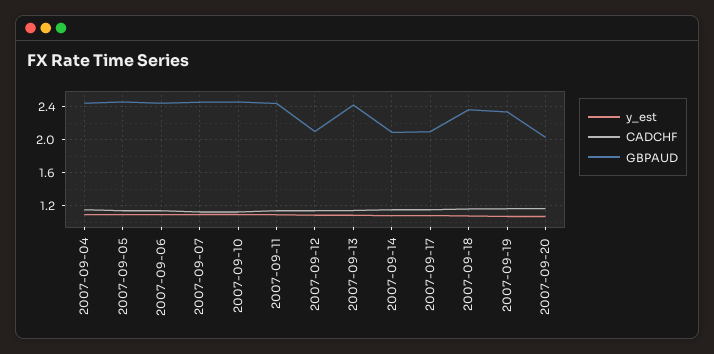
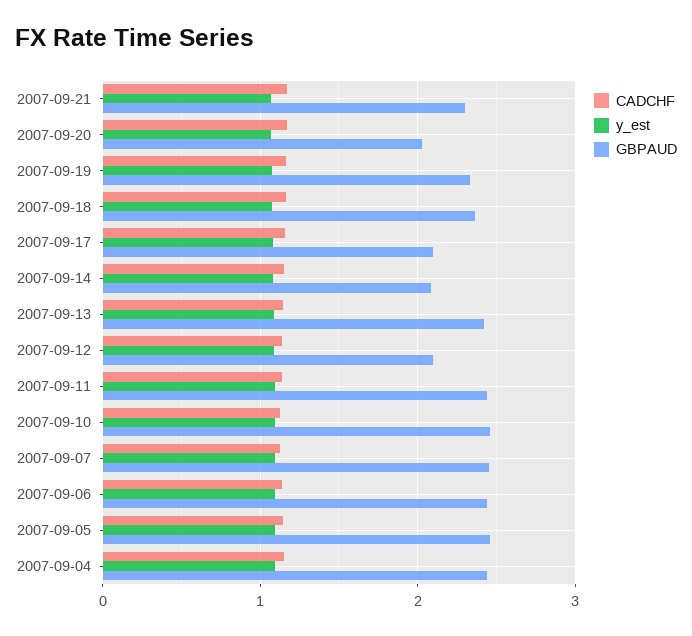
CADCHF, 2007-09-21: none -> 1.2
y_est, 2007-09-21: none -> 1.1
GBPAUD, 2007-09-21: none -> 2.3

